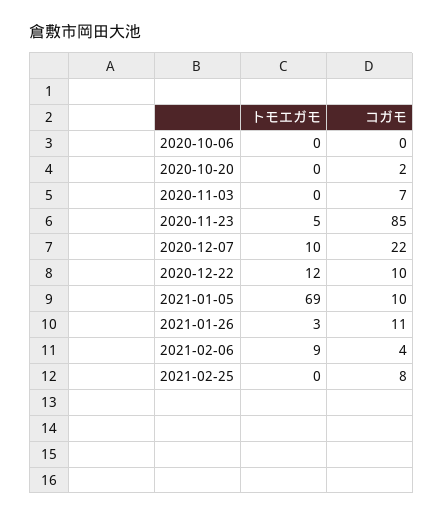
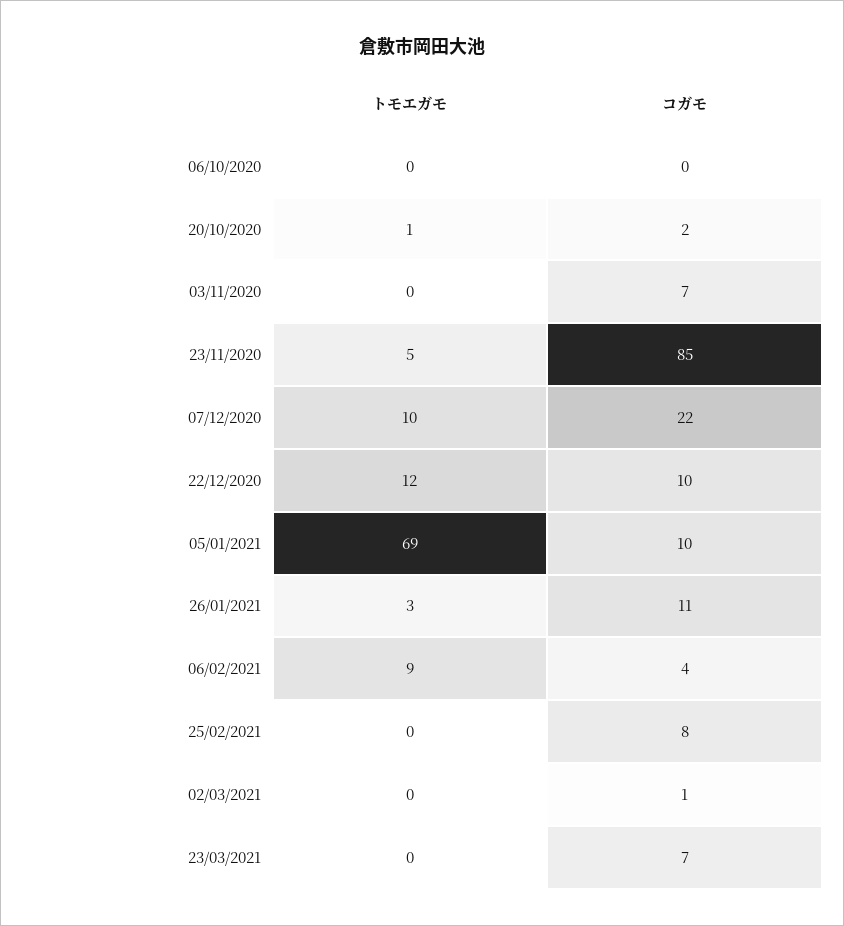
トモエガモ, 2020-10-20: 0 -> 1
トモエガモ, 02/03/2021: none -> 0
コガモ, 02/03/2021: none -> 1
トモエガモ, 23/03/2021: none -> 0
コガモ, 23/03/2021: none -> 7

